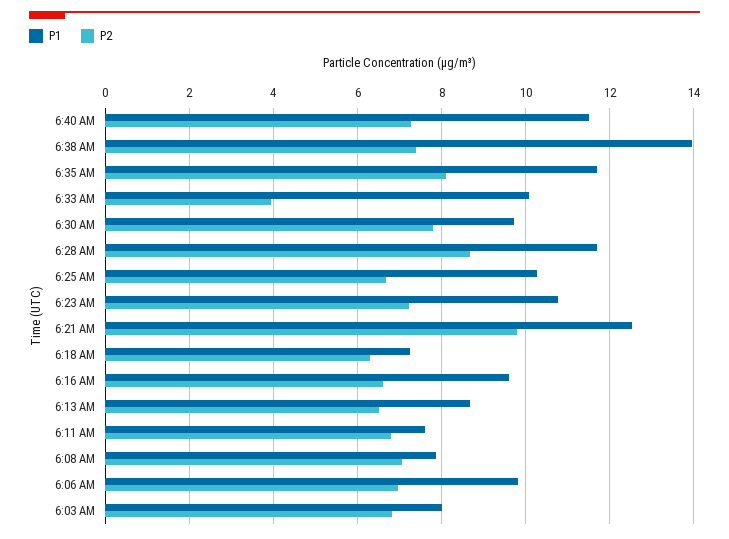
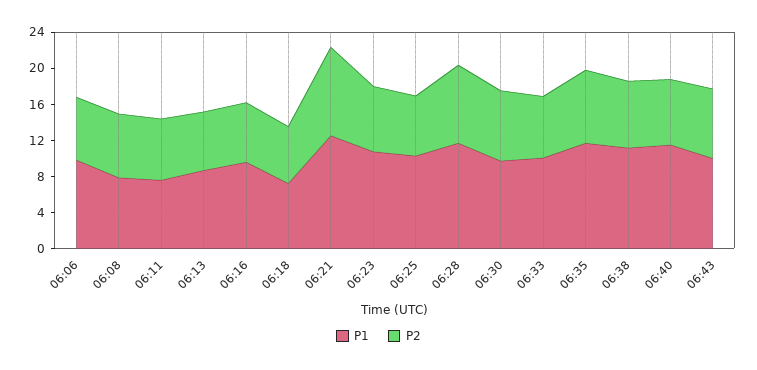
P1, 6:38 AM: 14 -> 11
P2, 6:33 AM: 4 -> 7
P1, 6:03 AM: 8 -> none
P2, 6:03 AM: 6.8 -> none
P1, 06:43: none -> 10
P2, 06:43: none -> 8

